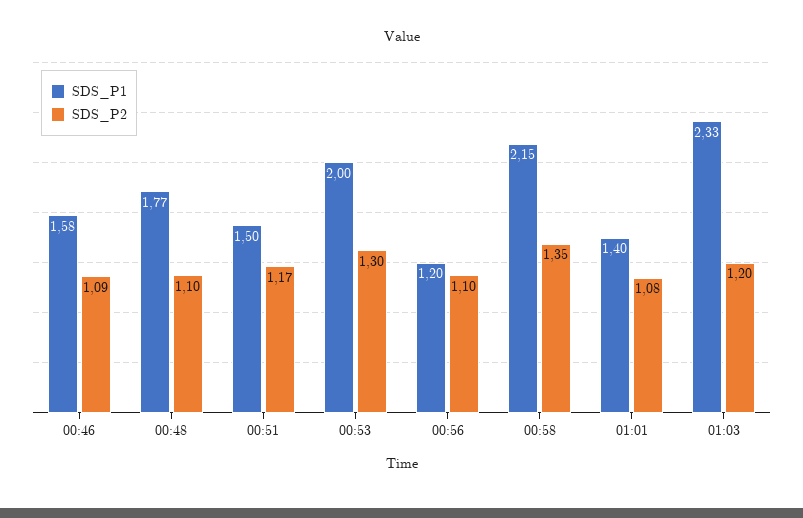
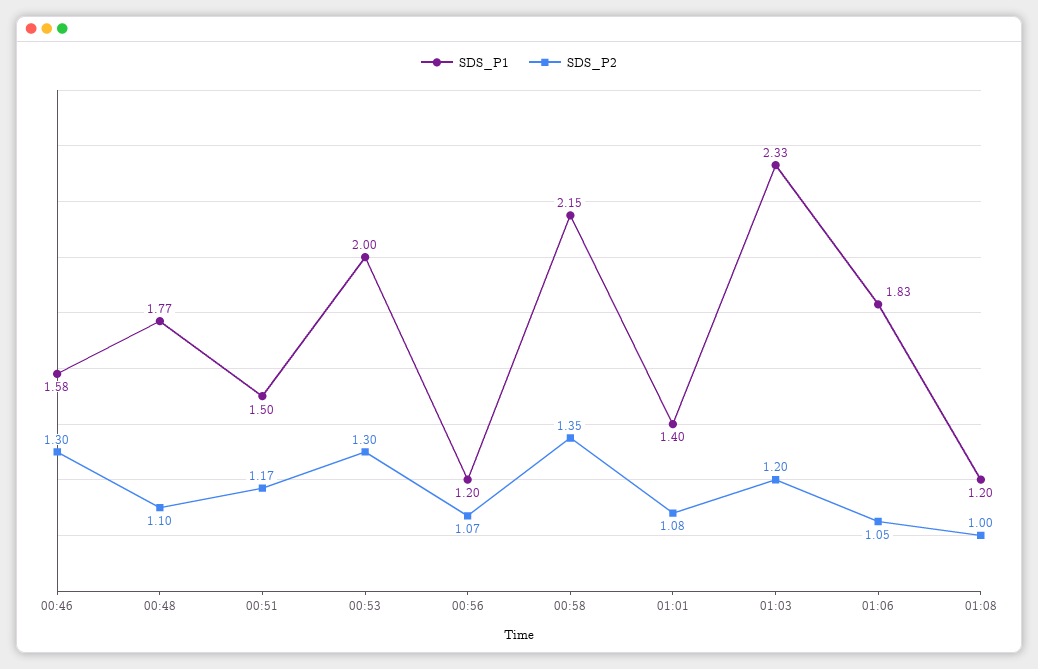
SDS_P2, 00:46: 1.09 -> 1.3
SDS_P2, 00:56: 1.1 -> 1.07
SDS_P1, 01:06: none -> 1.83
SDS_P2, 01:06: none -> 1.05
SDS_P1, 01:08: none -> 1.2
SDS_P2, 01:08: none -> 1

